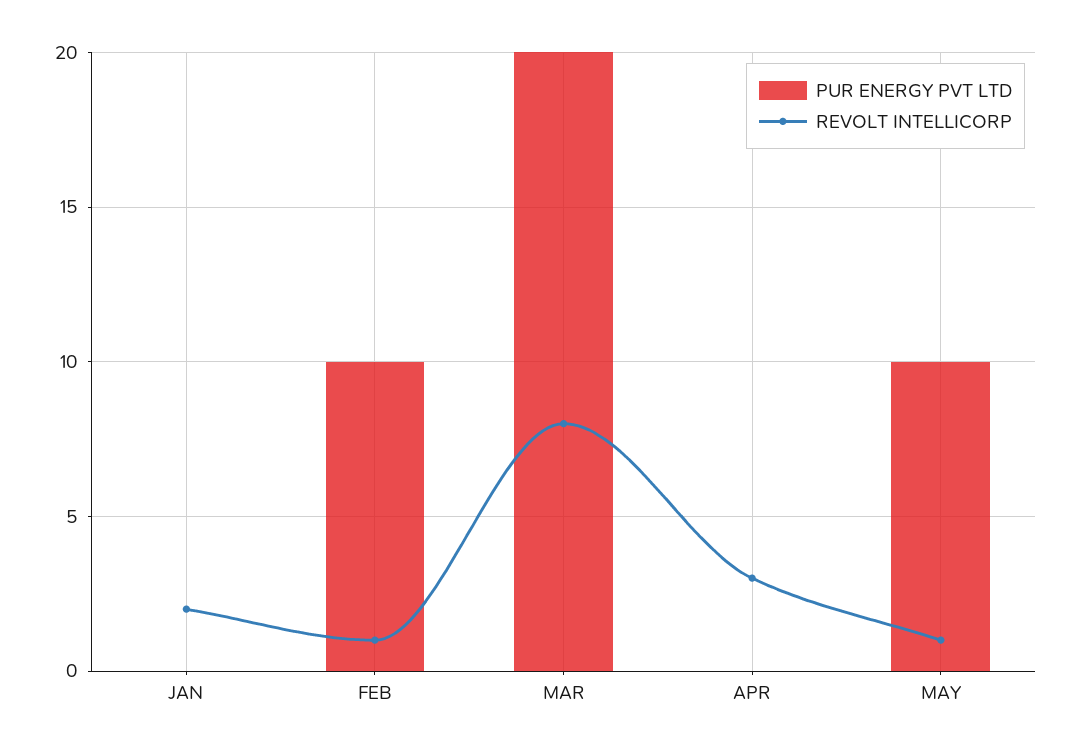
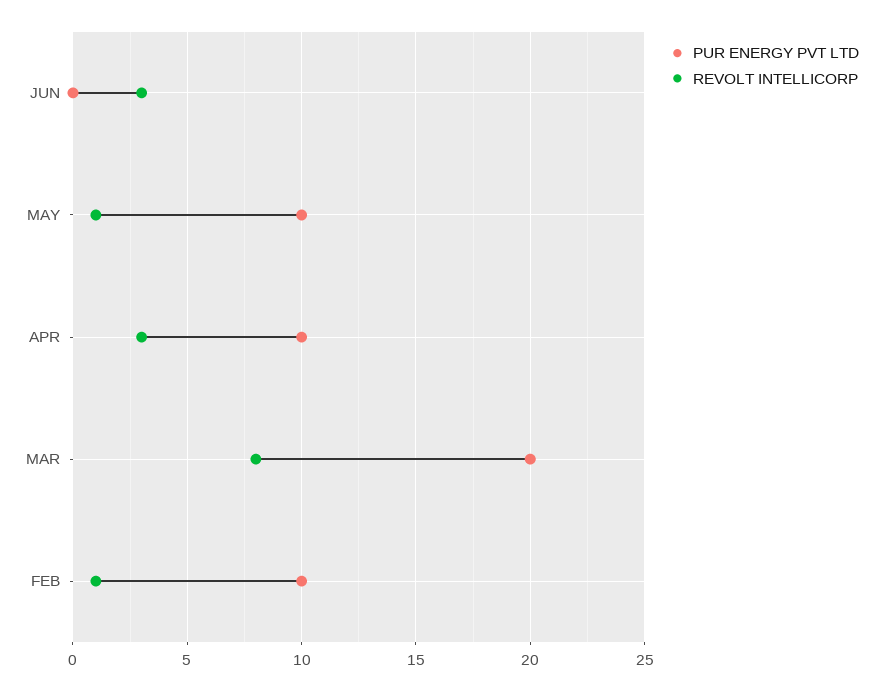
PUR ENERGY PVT LTD, JAN: 0 -> none
REVOLT INTELLICORP, JAN: 2 -> none
PUR ENERGY PVT LTD, APR: 0 -> 10
PUR ENERGY PVT LTD, JUN: none -> 0
REVOLT INTELLICORP, JUN: none -> 3

